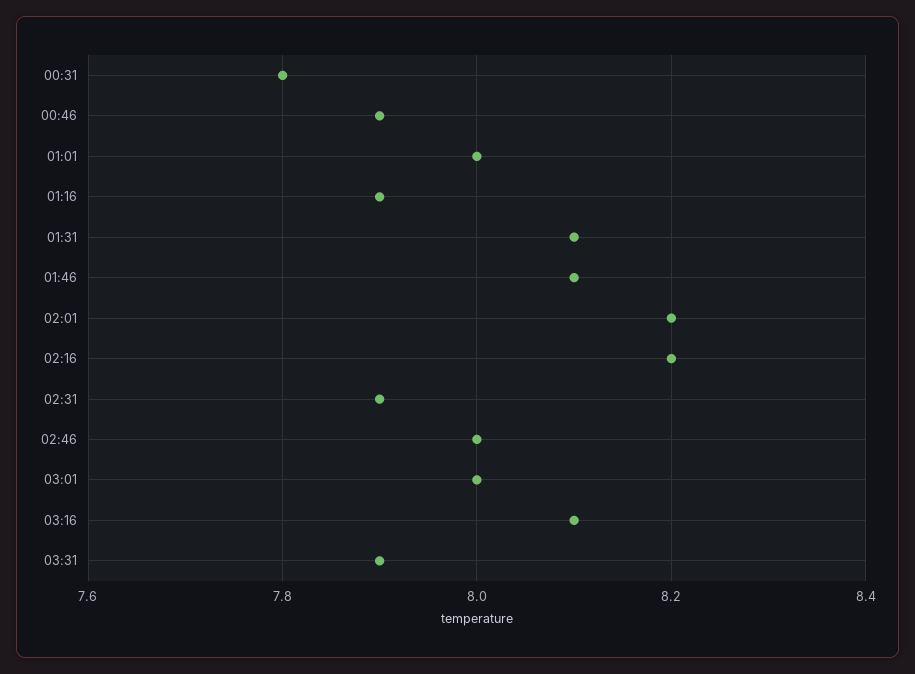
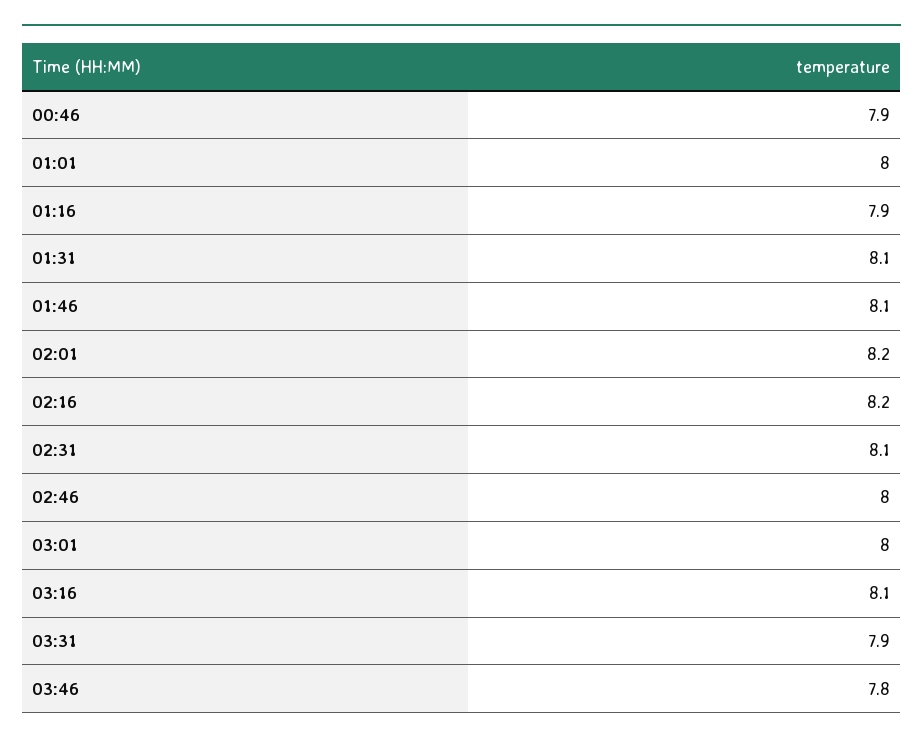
00:31: 7.8 -> none
02:31: 7.9 -> 8.1
03:46: none -> 7.8

